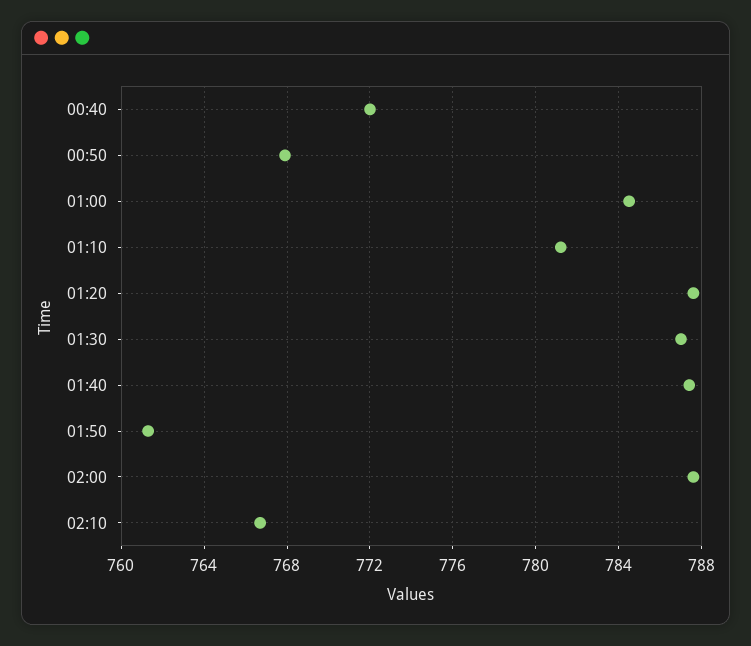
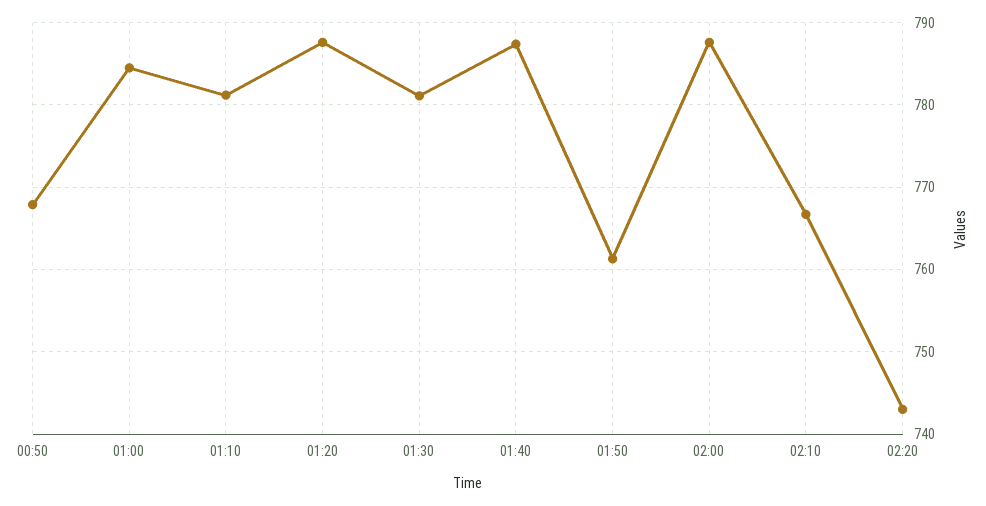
00:40: 772 -> none
01:30: 787 -> 781
02:20: none -> 743

